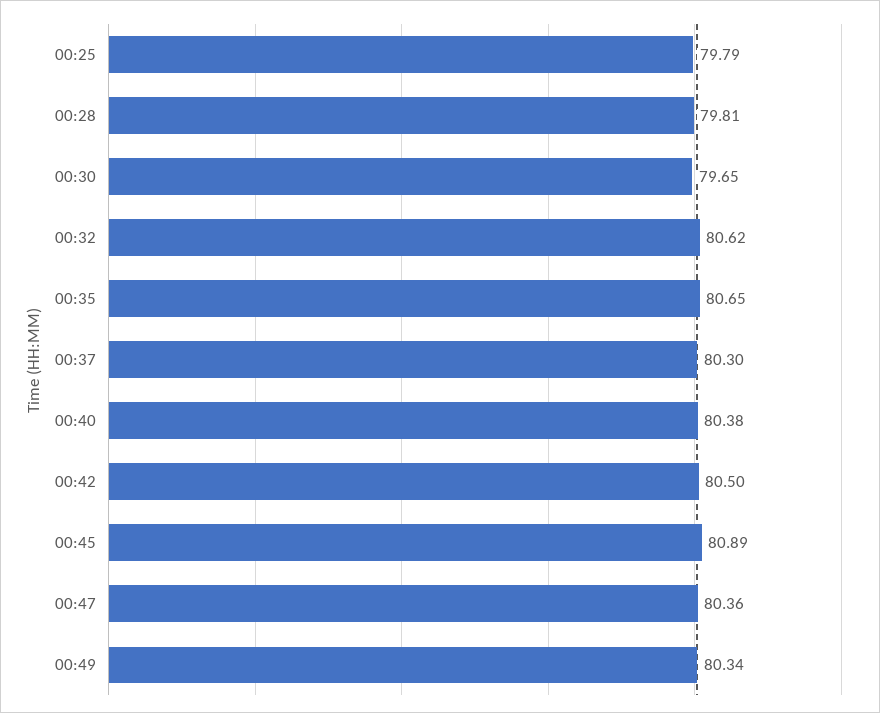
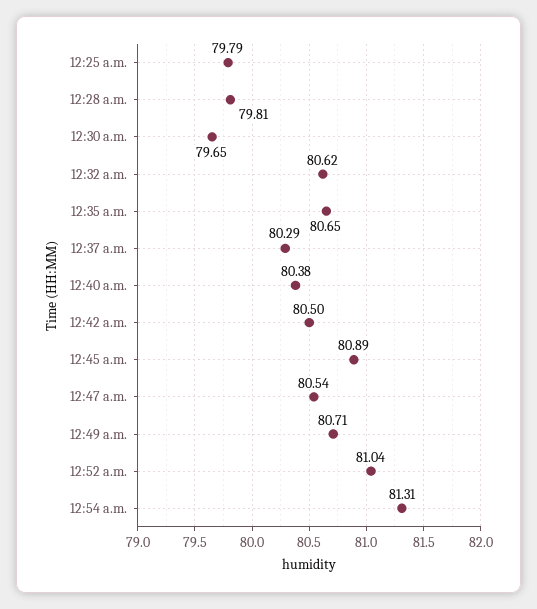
00:37: 80.3 -> 80.29
00:47: 80.36 -> 80.54
00:49: 80.34 -> 80.71
12:52 a.m.: none -> 81.04
12:54 a.m.: none -> 81.31

